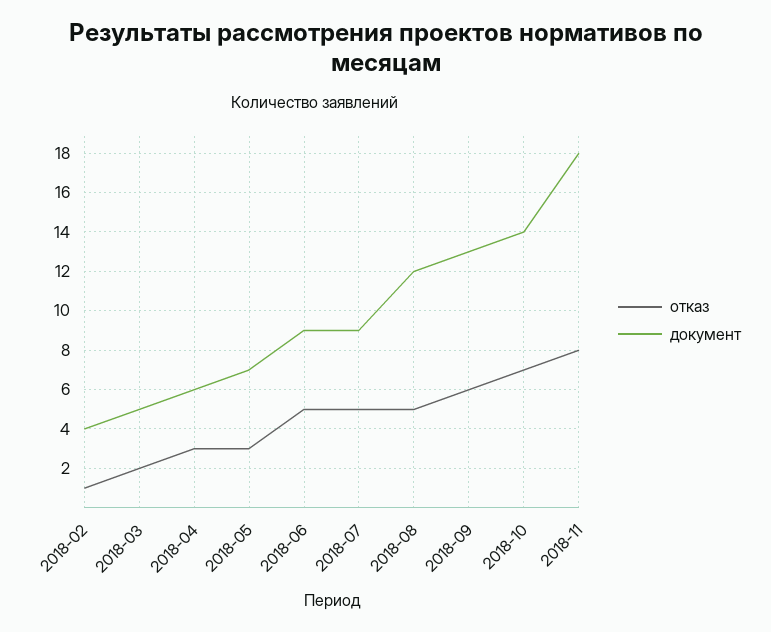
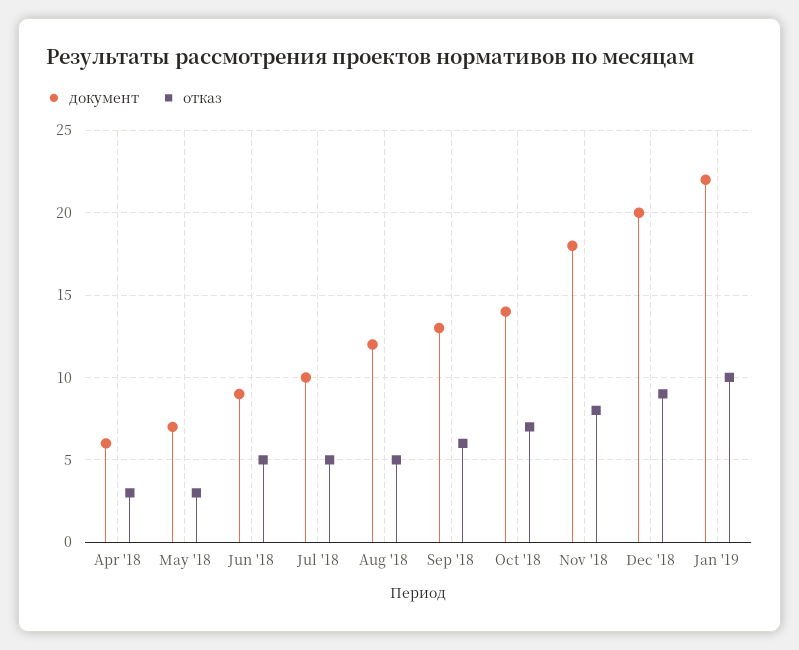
отказ, 2018-02: 1 -> none
документ, 2018-02: 4 -> none
отказ, 2018-03: 2 -> none
документ, 2018-03: 5 -> none
документ, 2018-07: 9 -> 10
документ, Dec '18: none -> 20
отказ, Dec '18: none -> 9
документ, Jan '19: none -> 22
отказ, Jan '19: none -> 10

